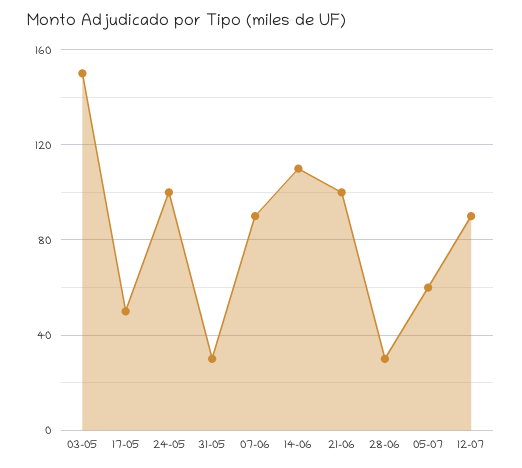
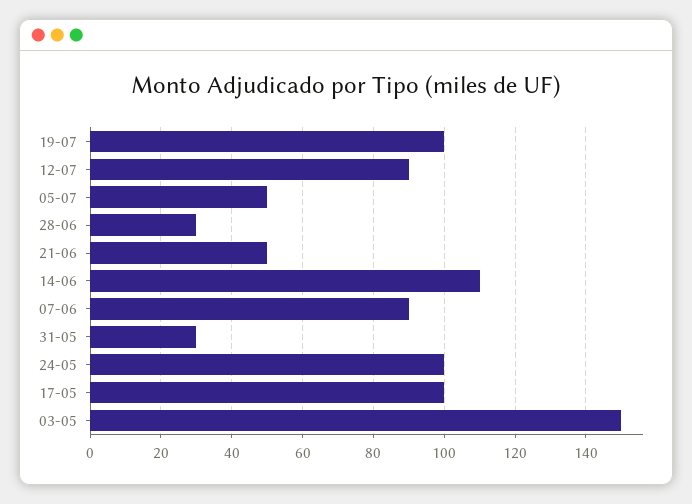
17-05: 50 -> 100
21-06: 100 -> 50
05-07: 60 -> 50
19-07: none -> 100

